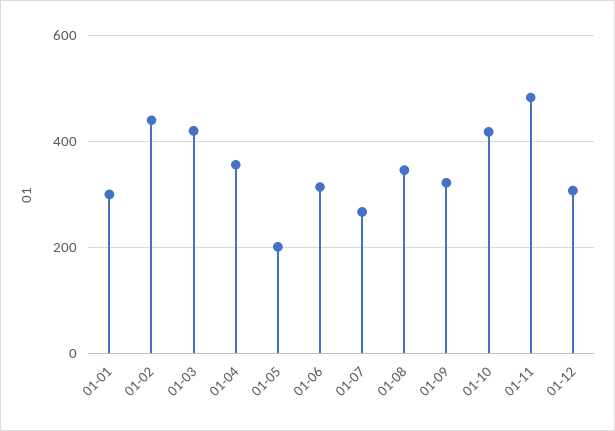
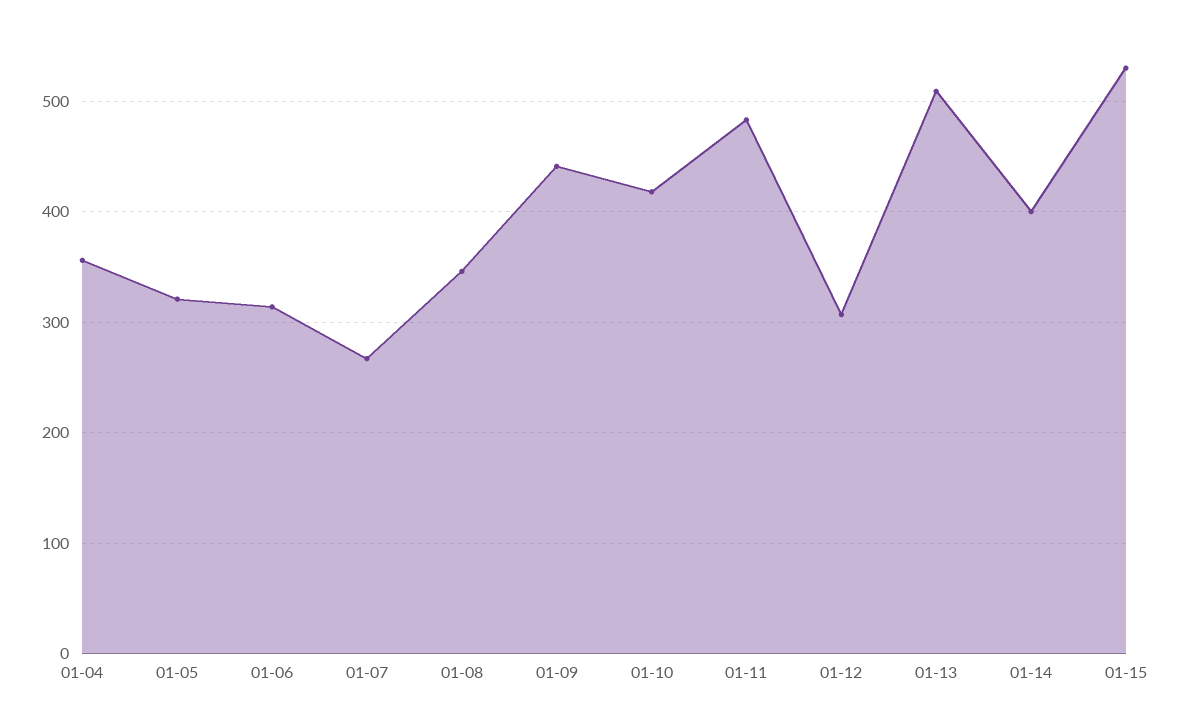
01-01: 300 -> none
01-02: 440 -> none
01-03: 420 -> none
01-05: 200 -> 320
01-09: 320 -> 440
01-13: none -> 510
01-14: none -> 400
01-15: none -> 530

